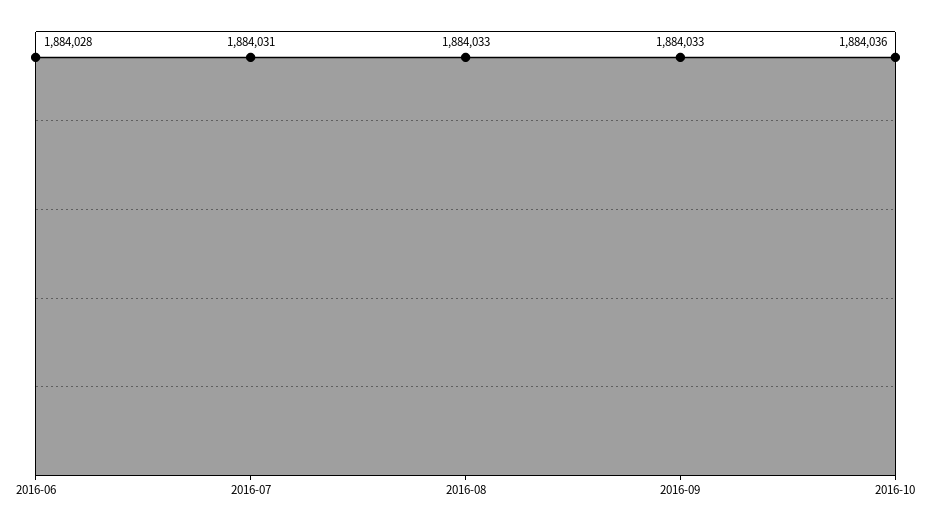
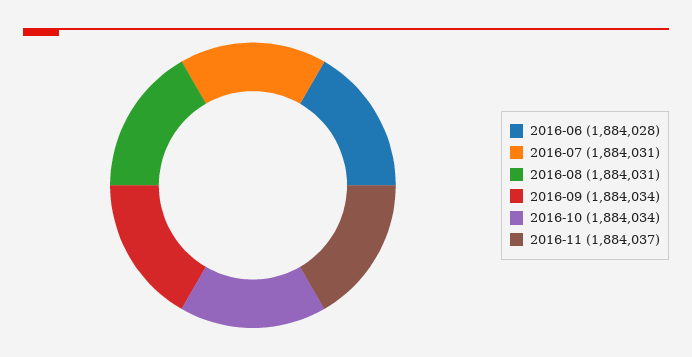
2016-08: 1884033 -> 1884031
2016-09: 1884033 -> 1884034
2016-10: 1884036 -> 1884034
2016-11: none -> 1884037

